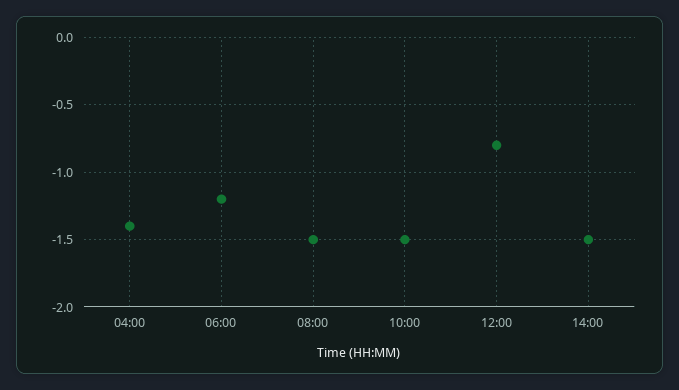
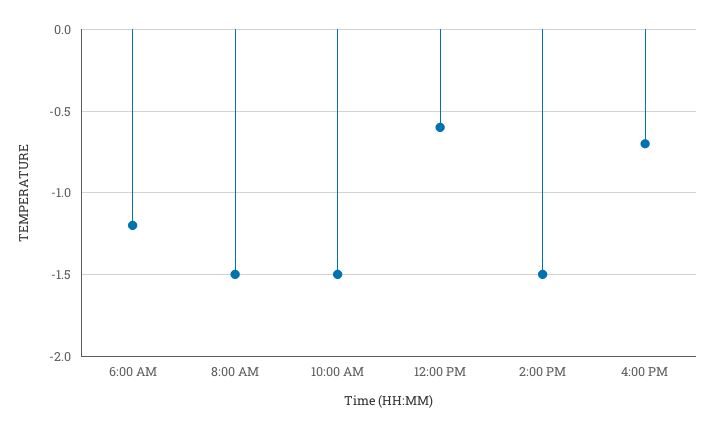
04:00: -1.4 -> none
12:00: -0.8 -> -0.6
4:00 PM: none -> -0.7

